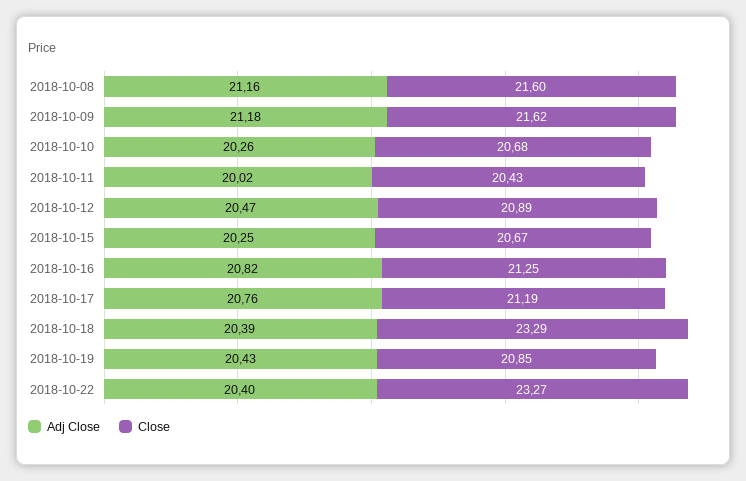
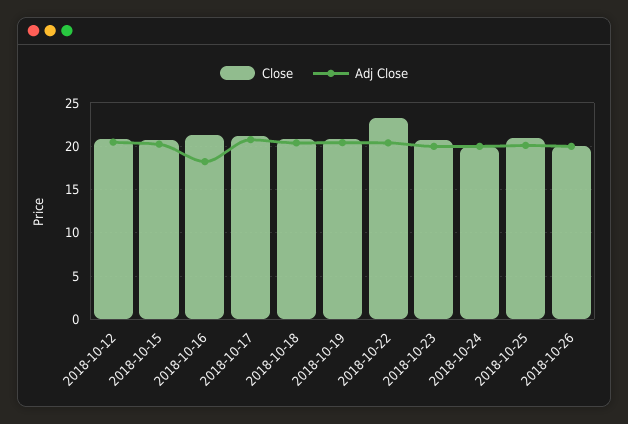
Adj Close, 2018-10-08: 21.16 -> none
Close, 2018-10-08: 21.6 -> none
Adj Close, 2018-10-09: 21.18 -> none
Close, 2018-10-09: 21.62 -> none
Adj Close, 2018-10-10: 20.26 -> none
Close, 2018-10-10: 20.68 -> none
Adj Close, 2018-10-11: 20.02 -> none
Close, 2018-10-11: 20.43 -> none
Adj Close, 2018-10-16: 20.82 -> 18
Close, 2018-10-18: 23.29 -> 21
Close, 2018-10-23: none -> 21
Adj Close, 2018-10-23: none -> 20
Close, 2018-10-24: none -> 20
Adj Close, 2018-10-24: none -> 20
Close, 2018-10-25: none -> 21
Adj Close, 2018-10-25: none -> 20
Close, 2018-10-26: none -> 20
Adj Close, 2018-10-26: none -> 20

